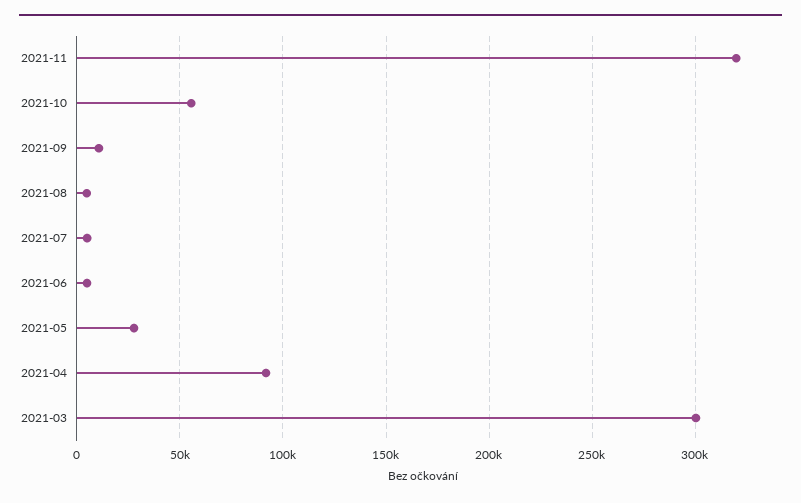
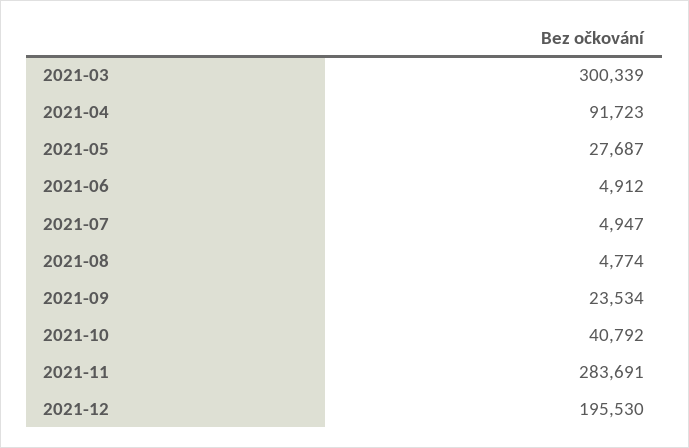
2021-11: 320000 -> 283691
2021-10: 55000 -> 40792
2021-09: 10000 -> 23534
2021-12: none -> 195530

